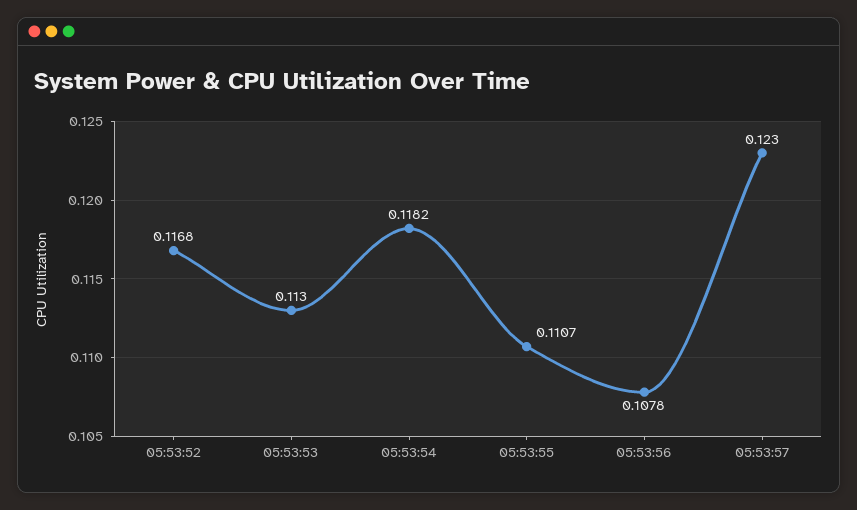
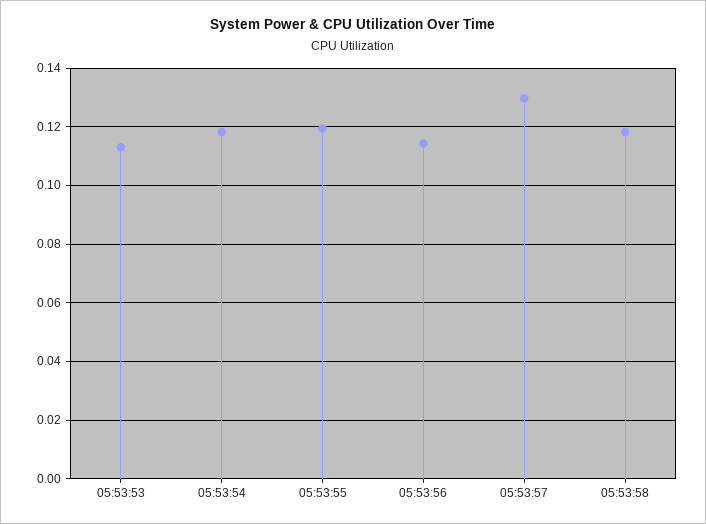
05:53:52: 0.1168 -> none
05:53:55: 0.1107 -> 0.12
05:53:56: 0.1078 -> 0.115
05:53:57: 0.123 -> 0.13
05:53:58: none -> 0.1175

